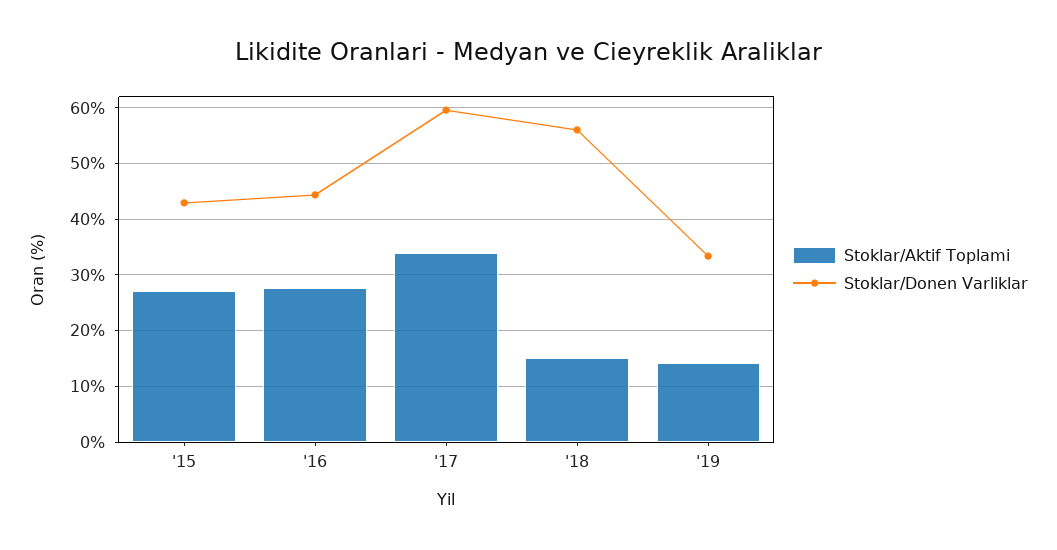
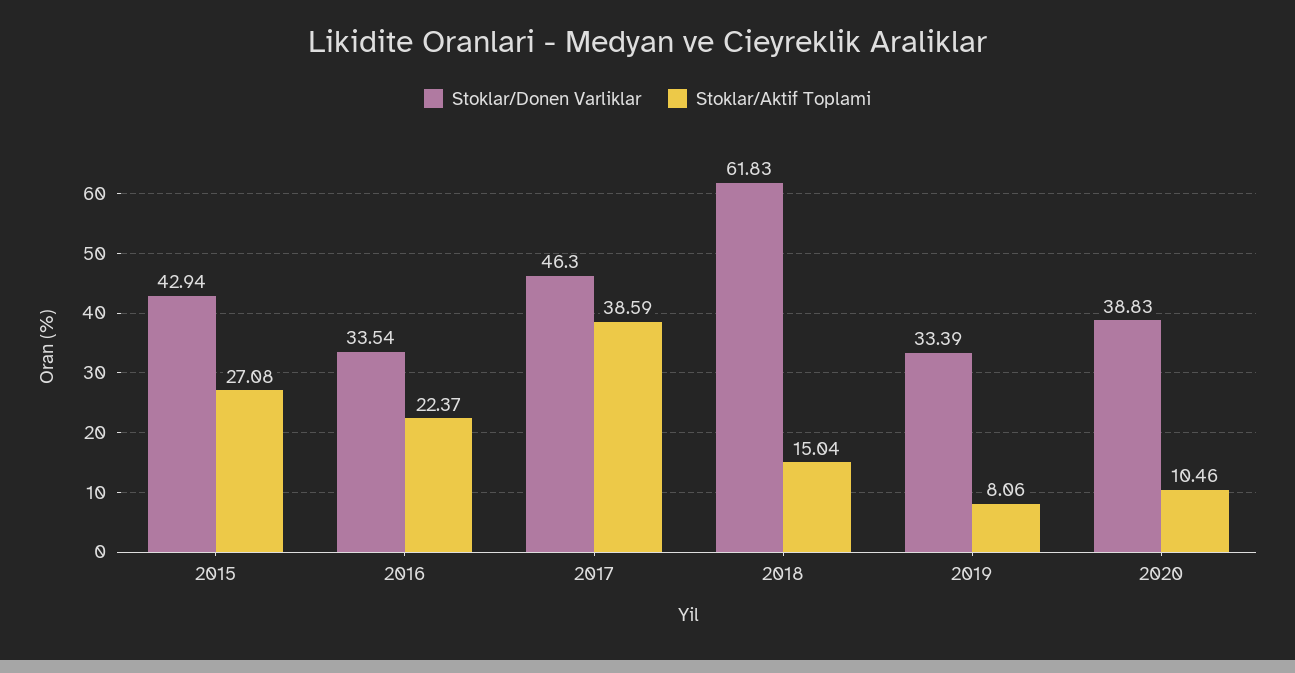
Stoklar/Aktif Toplami, '16: 28 -> 22.37
Stoklar/Donen Varliklar, '16: 44 -> 33.54
Stoklar/Aktif Toplami, '17: 34 -> 38.59
Stoklar/Donen Varliklar, '17: 60 -> 46.3
Stoklar/Donen Varliklar, '18: 56 -> 61.83
Stoklar/Aktif Toplami, '19: 14 -> 8.06
Stoklar/Donen Varliklar, 2020: none -> 38.83
Stoklar/Aktif Toplami, 2020: none -> 10.46

